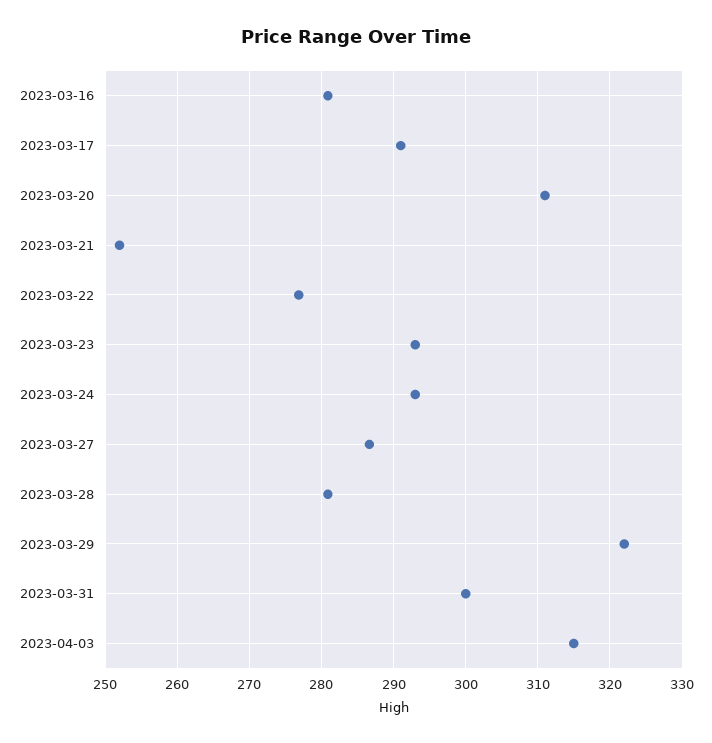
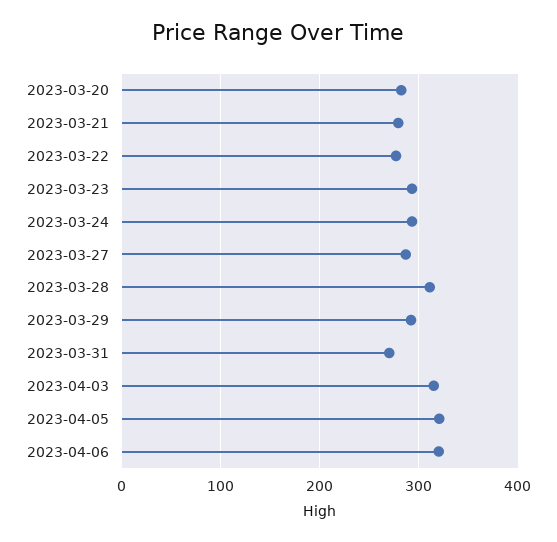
2023-03-16: 281 -> none
2023-03-17: 291 -> none
2023-03-20: 311 -> 280
2023-03-21: 252 -> 280
2023-03-28: 281 -> 310
2023-03-29: 322 -> 290
2023-03-31: 300 -> 270
2023-04-05: none -> 320
2023-04-06: none -> 320

